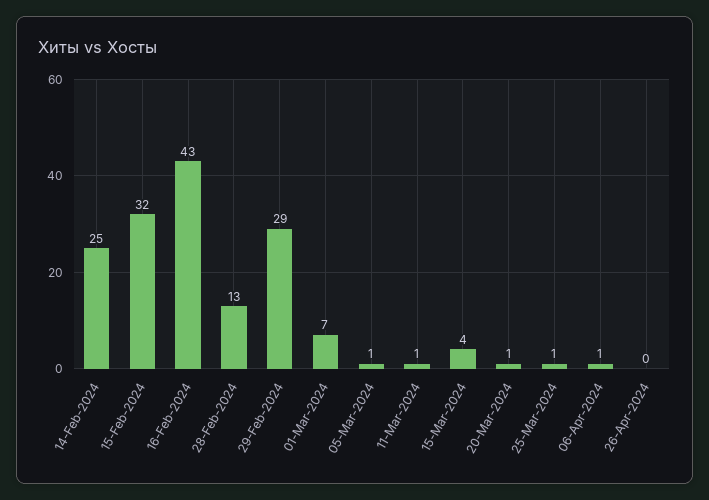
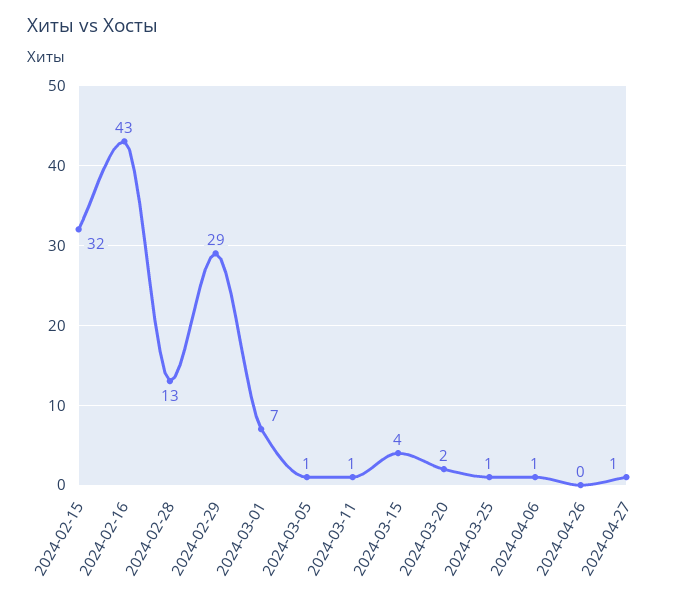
14-Feb-2024: 25 -> none
20-Mar-2024: 1 -> 2
2024-04-27: none -> 1

